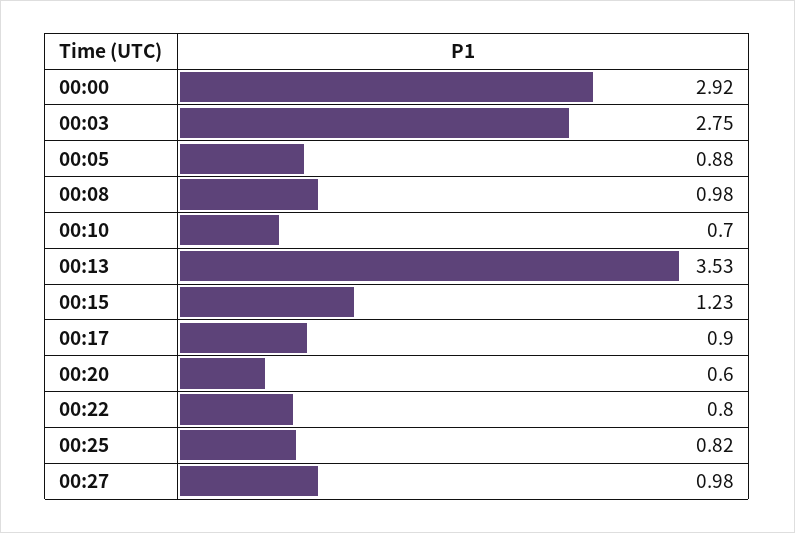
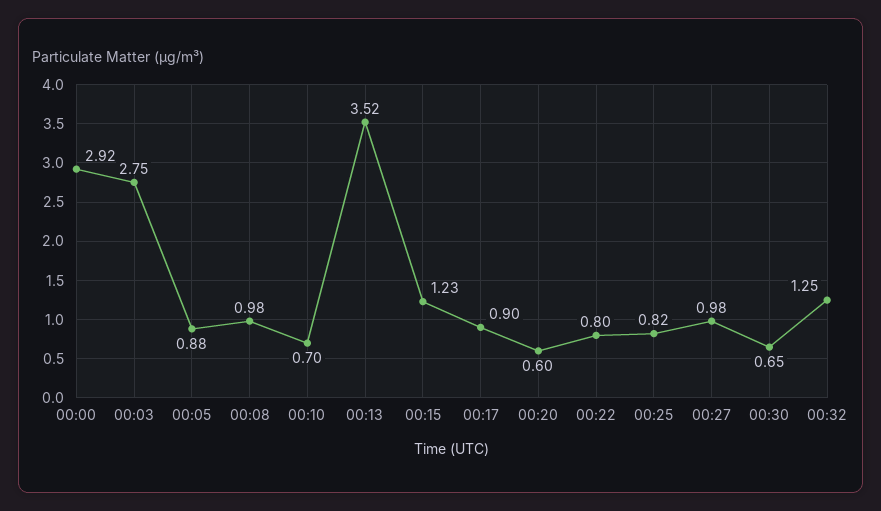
00:13: 3.53 -> 3.52
00:30: none -> 0.65
00:32: none -> 1.25

